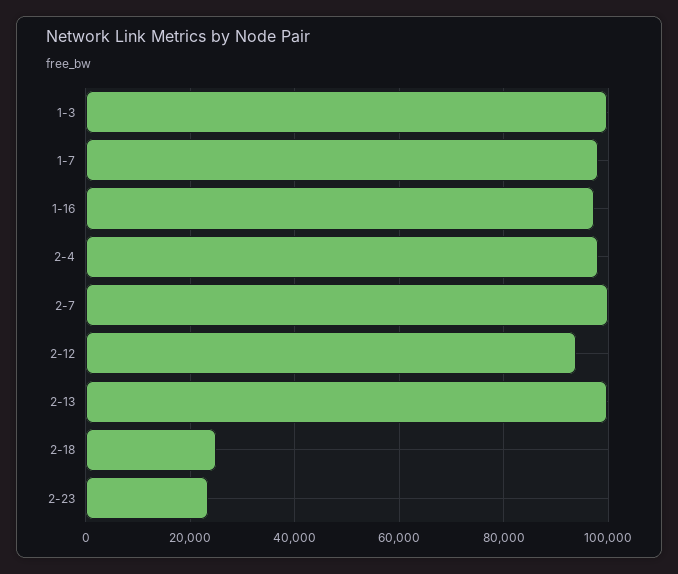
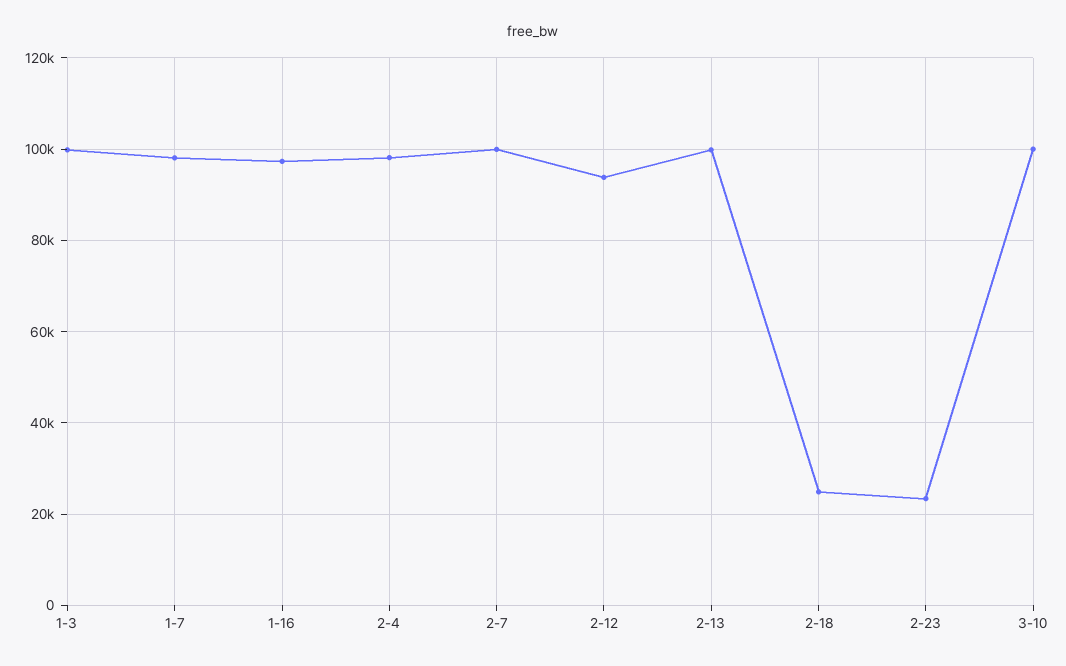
3-10: none -> 100000

